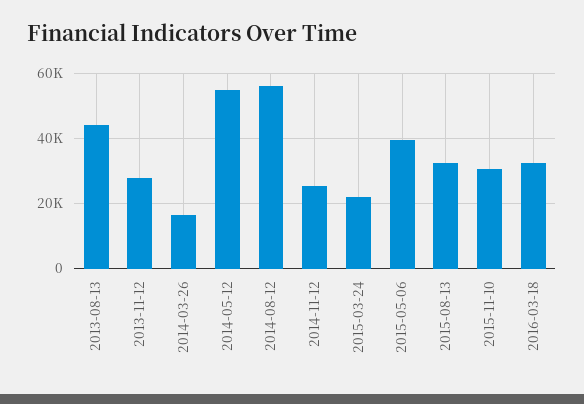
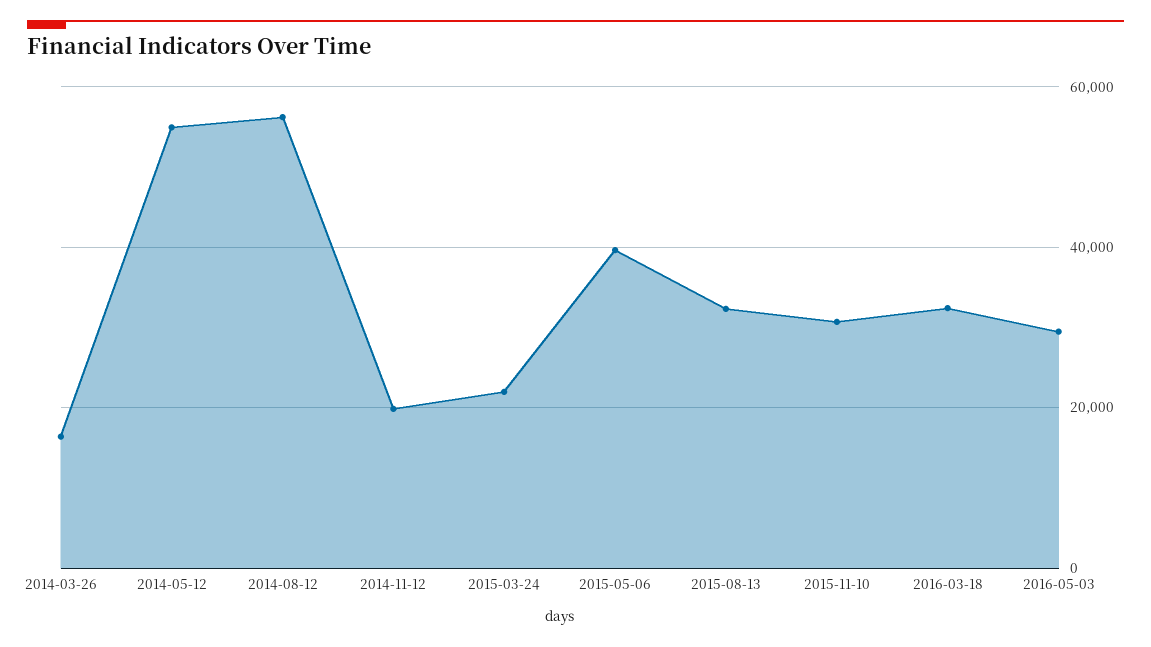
2013-08-13: 44000 -> none
2013-11-12: 28000 -> none
2014-11-12: 26000 -> 20000
2016-05-03: none -> 30000

